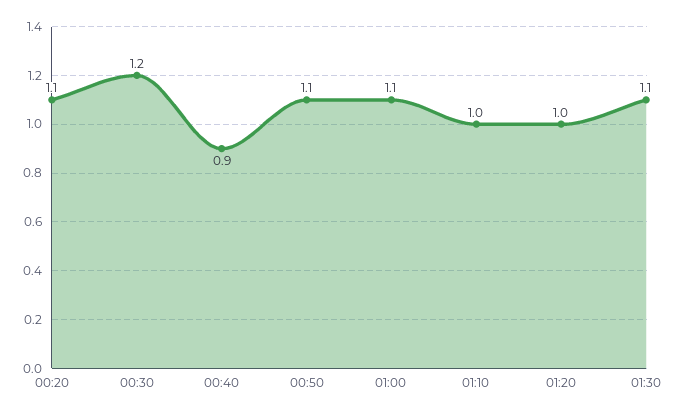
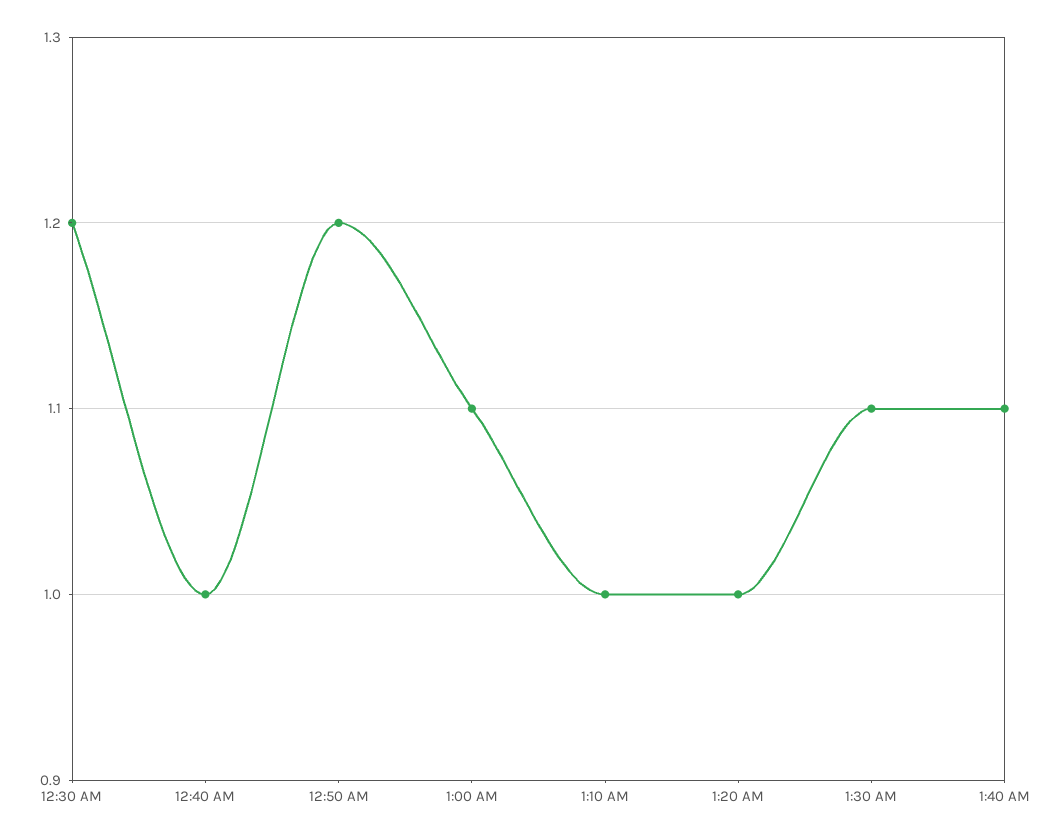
00:20: 1.1 -> none
00:40: 0.9 -> 1
00:50: 1.1 -> 1.2
1:40 AM: none -> 1.1

